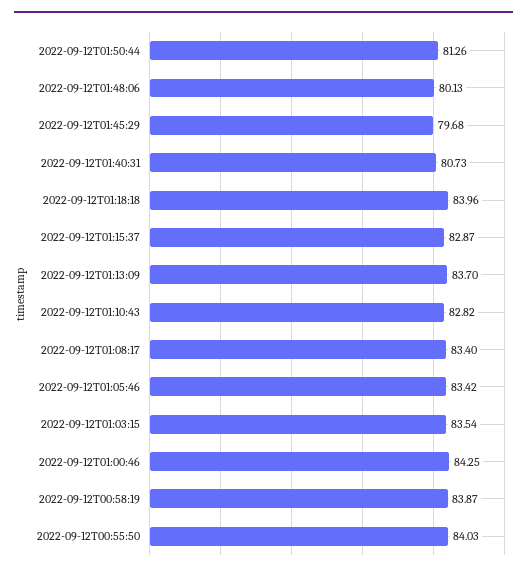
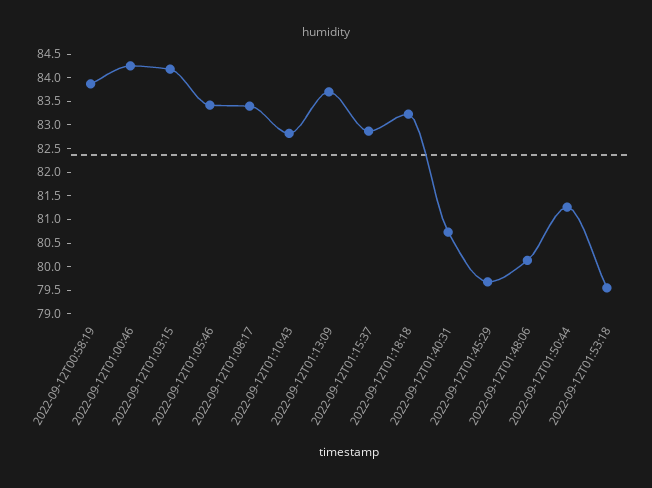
2022-09-12T01:18:18: 83.96 -> 83.25
2022-09-12T01:03:15: 83.54 -> 84.25
2022-09-12T00:55:50: 84.03 -> none
2022-09-12T01:53:18: none -> 79.5

